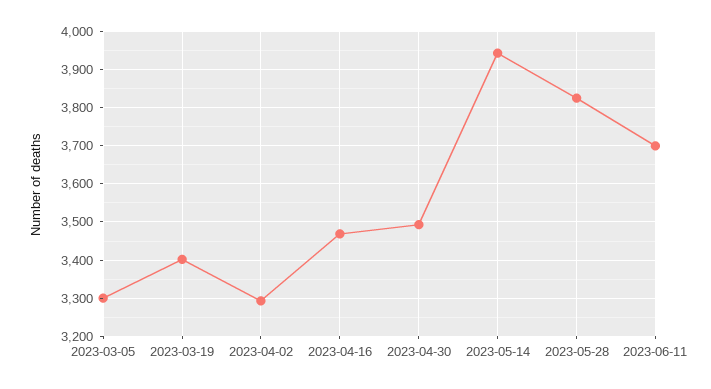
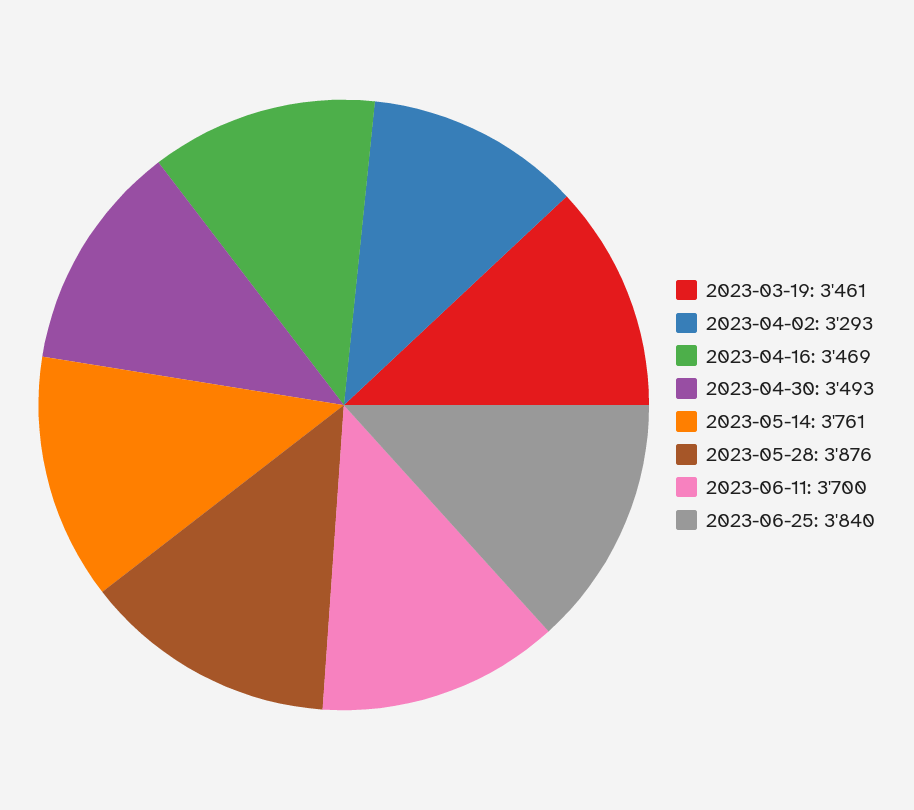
2023-03-05: 3300 -> none
2023-03-19: 3400 -> 3461
2023-05-14: 3940 -> 3761
2023-05-28: 3820 -> 3876
2023-06-25: none -> 3840

